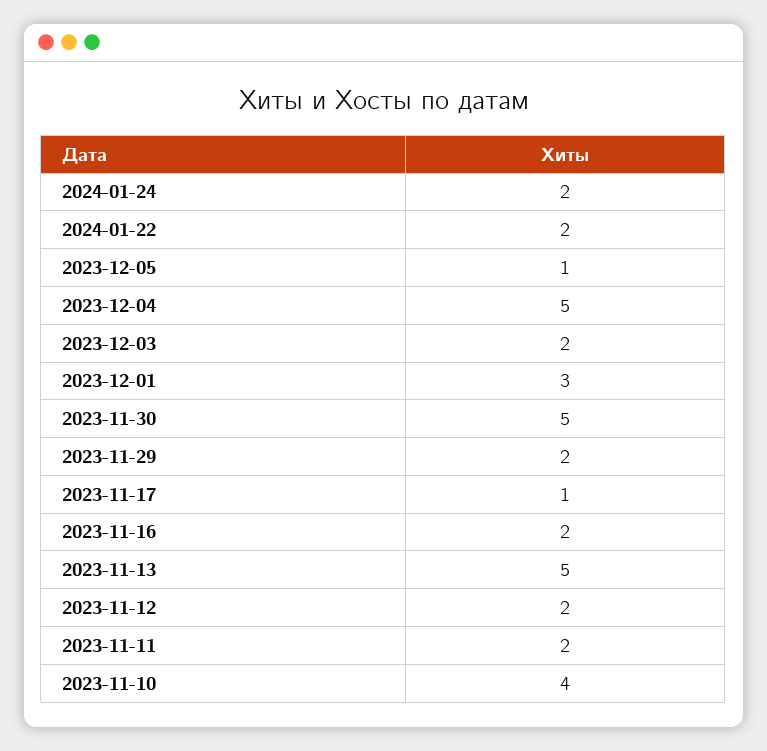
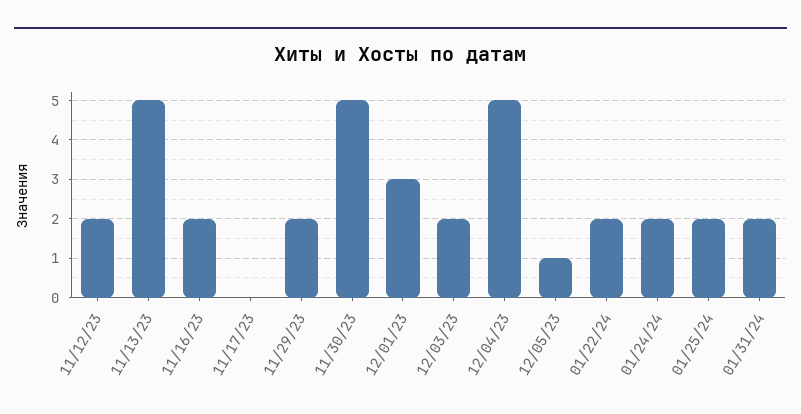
2023-11-17: 1 -> 0
2023-11-11: 2 -> none
2023-11-10: 4 -> none
01/25/24: none -> 2
01/31/24: none -> 2

